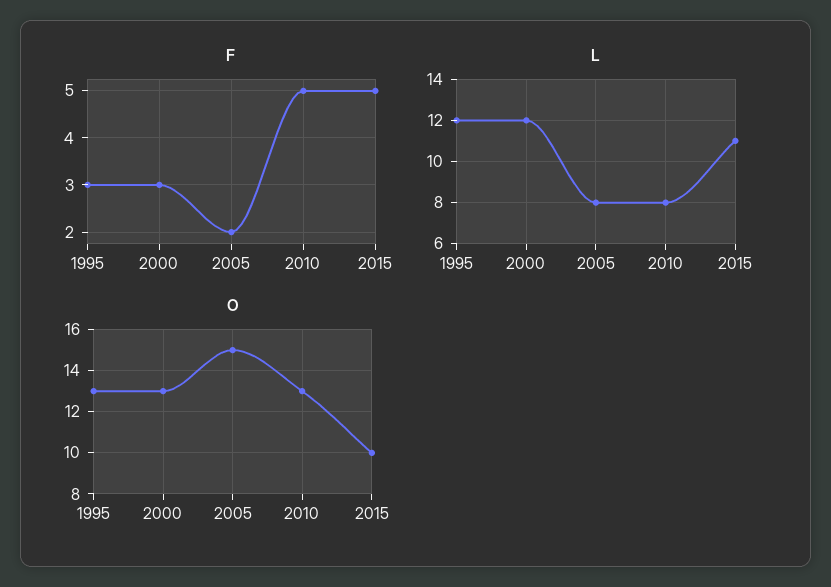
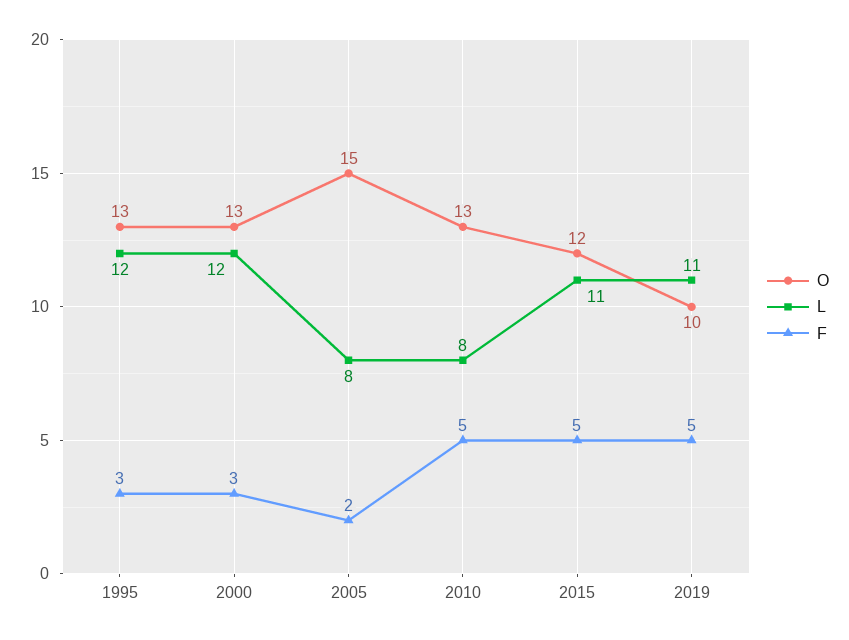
O, 2015: 10 -> 12
O, 2019: none -> 10
L, 2019: none -> 11
F, 2019: none -> 5

